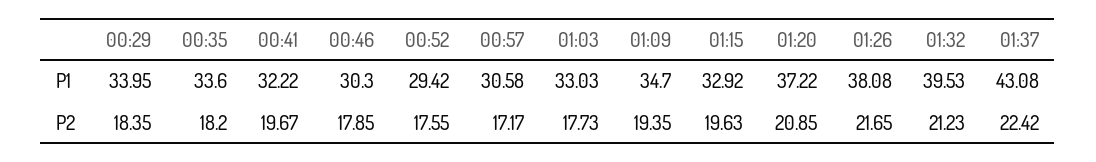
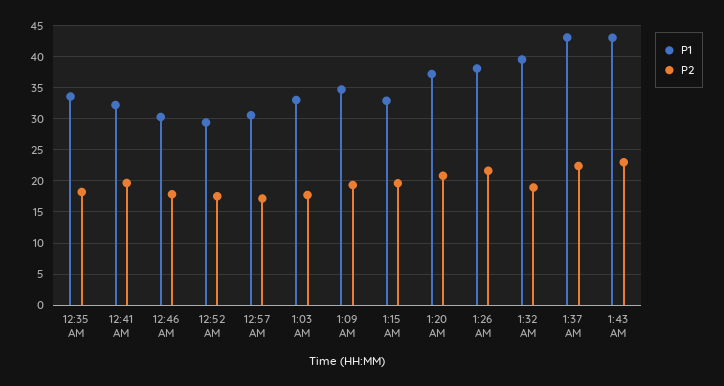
P1, 00:29: 33.95 -> none
P2, 00:29: 18.35 -> none
P2, 01:32: 21.23 -> 19
P1, 1:43 AM: none -> 43
P2, 1:43 AM: none -> 23

